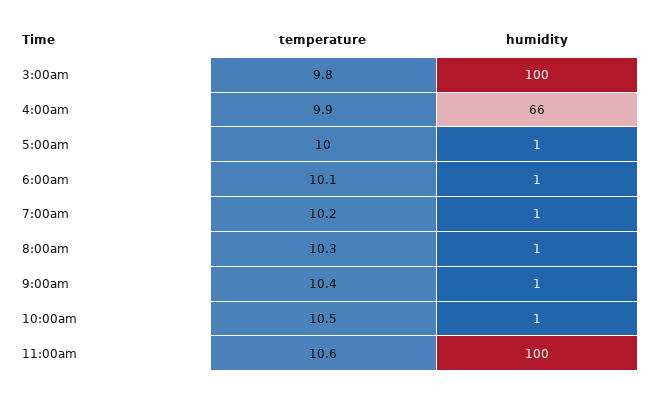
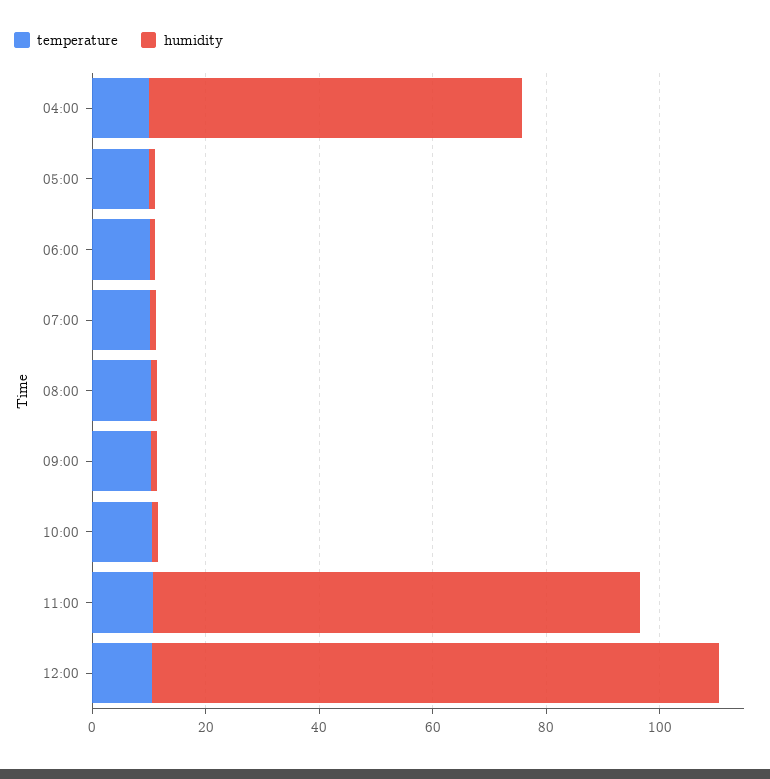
temperature, 3:00am: 9.8 -> none
humidity, 3:00am: 100 -> none
humidity, 11:00am: 100 -> 85
temperature, 12:00: none -> 10
humidity, 12:00: none -> 100

